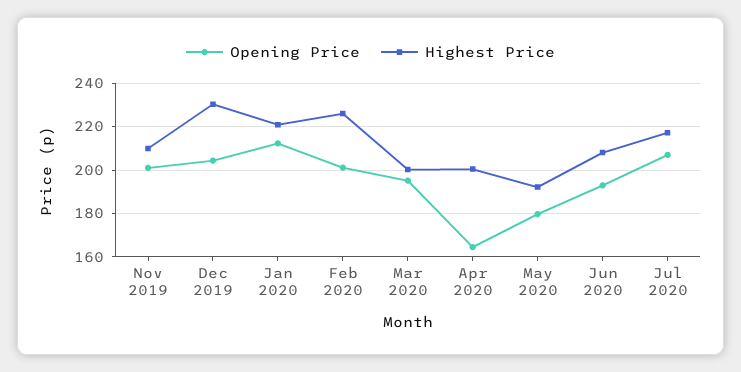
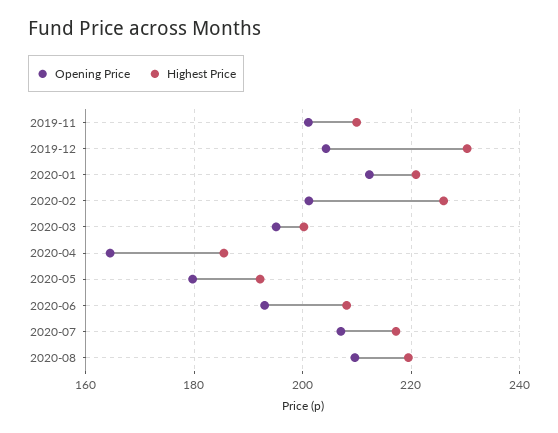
Highest Price, Apr 2020: 200 -> 186
Opening Price, 2020-08: none -> 210
Highest Price, 2020-08: none -> 220

